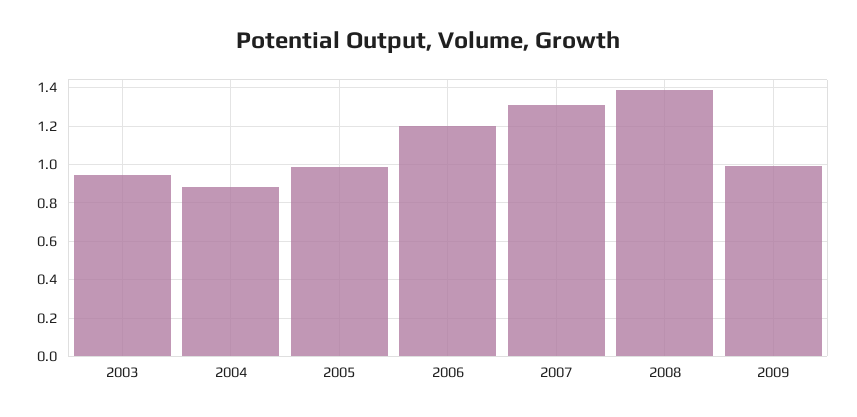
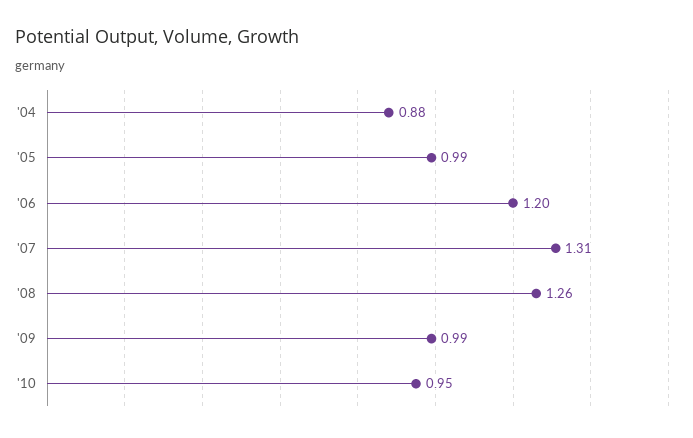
2003: 0.95 -> none
2008: 1.4 -> 1.26
'10: none -> 0.95

